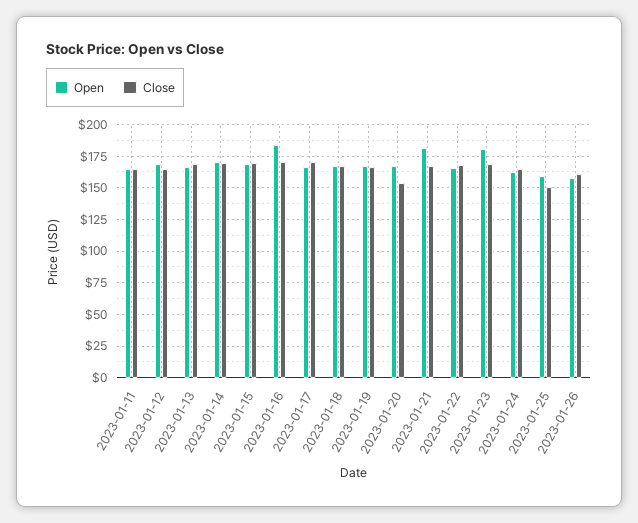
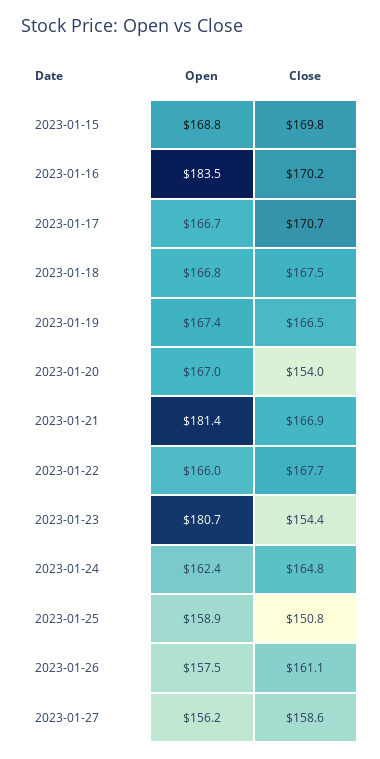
Open, 2023-01-11: 165 -> none
Close, 2023-01-11: 165 -> none
Open, 2023-01-12: 170 -> none
Close, 2023-01-12: 165 -> none
Open, 2023-01-13: 165 -> none
Close, 2023-01-13: 170 -> none
Open, 2023-01-14: 170 -> none
Close, 2023-01-14: 170 -> none
Close, 2023-01-23: 170 -> 154.4
Open, 2023-01-27: none -> 156.2
Close, 2023-01-27: none -> 158.6

